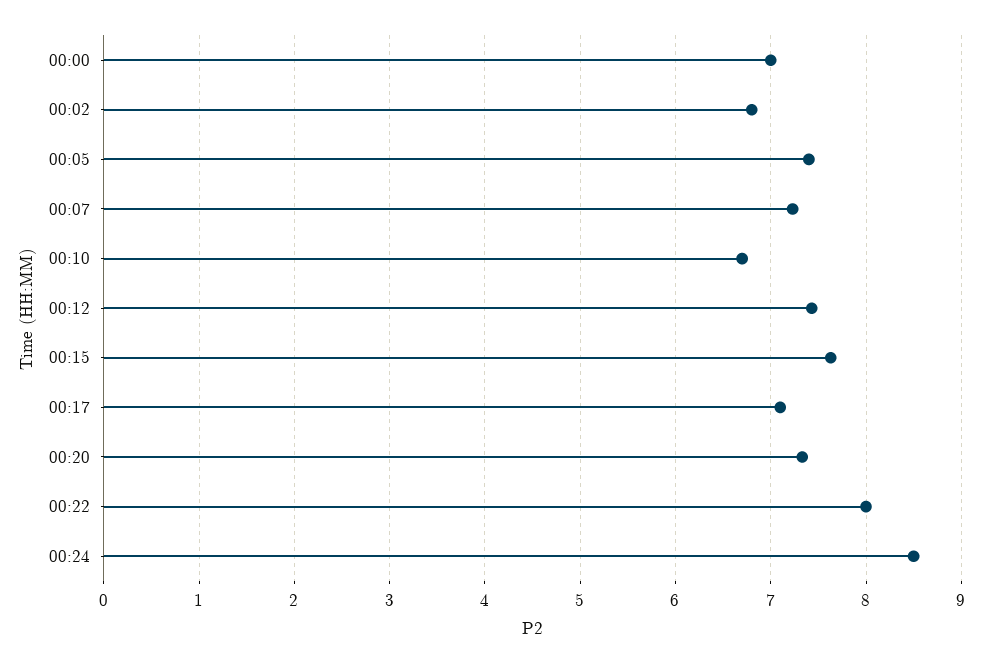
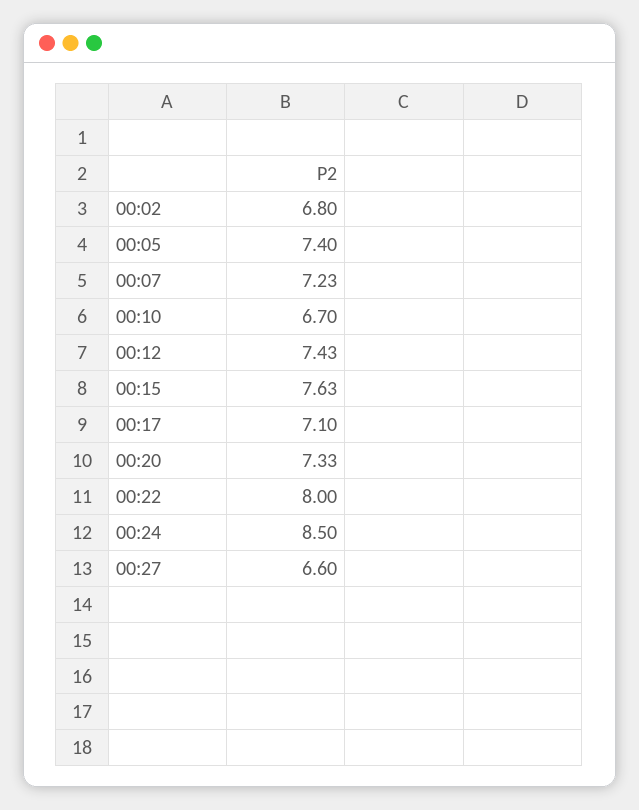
00:00: 7 -> none
00:27: none -> 6.6

